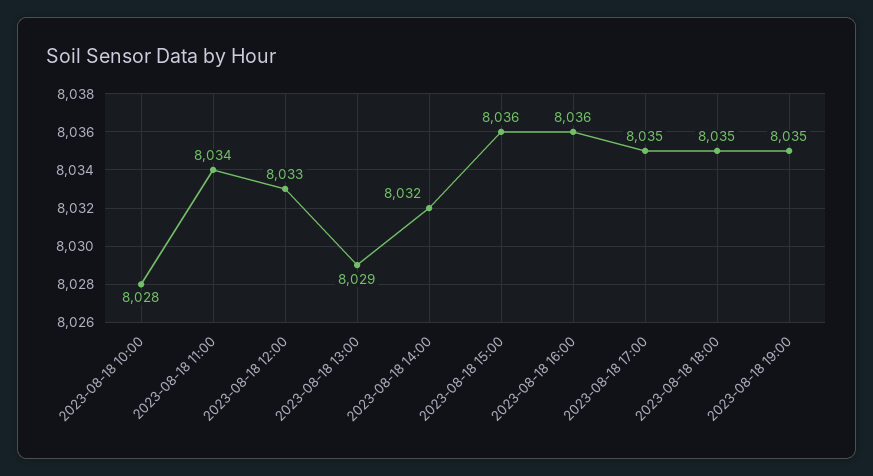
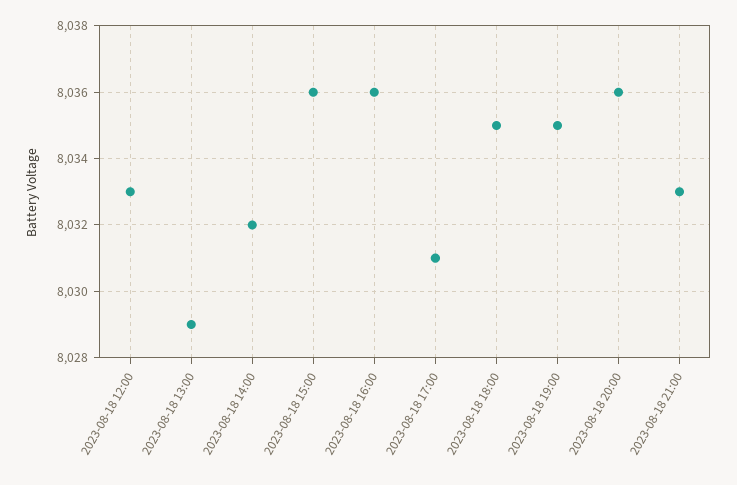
2023-08-18 10:00: 8028 -> none
2023-08-18 11:00: 8034 -> none
2023-08-18 17:00: 8035 -> 8031
2023-08-18 20:00: none -> 8036
2023-08-18 21:00: none -> 8033

